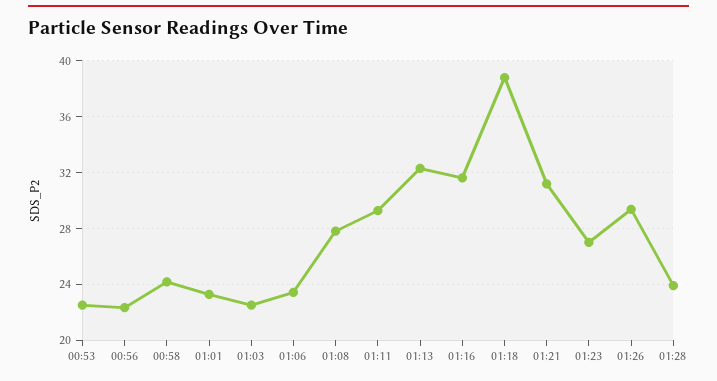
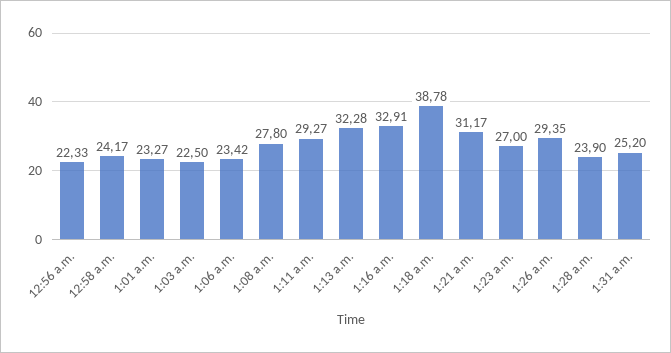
00:53: 22.5 -> none
01:16: 31.5 -> 32.91
1:31 a.m.: none -> 25.2

